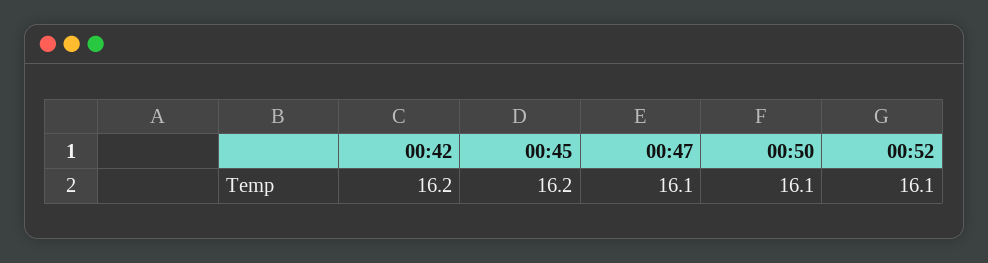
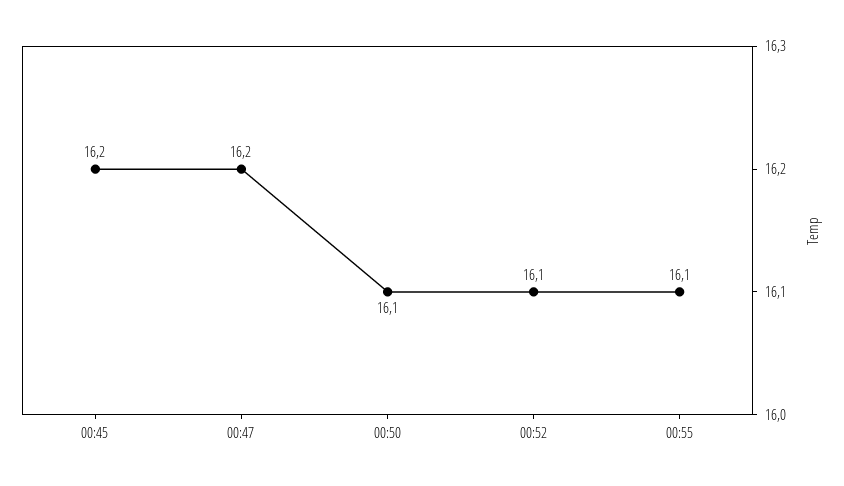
00:42: 16.2 -> none
00:47: 16.1 -> 16.2
00:55: none -> 16.1

